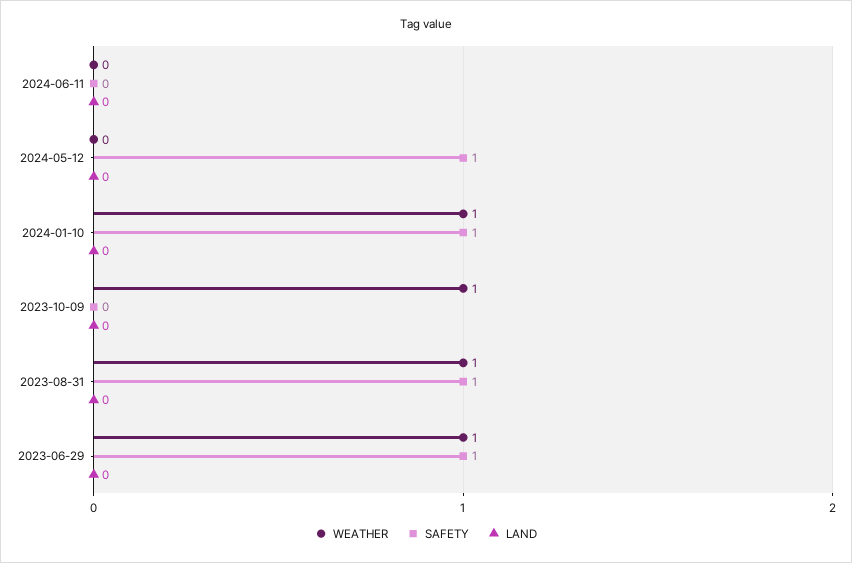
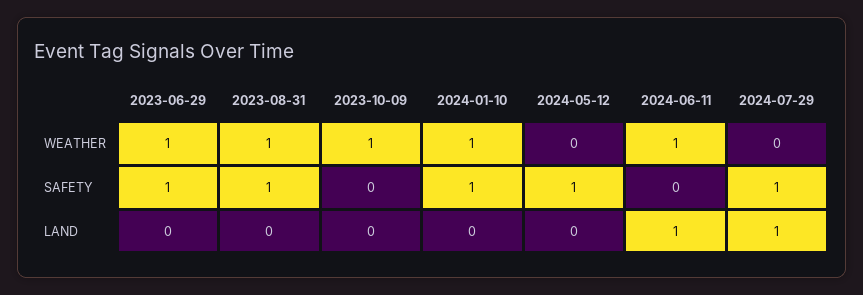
WEATHER, 2024-06-11: 0 -> 1
LAND, 2024-06-11: 0 -> 1
WEATHER, 2024-07-29: none -> 0
SAFETY, 2024-07-29: none -> 1
LAND, 2024-07-29: none -> 1

